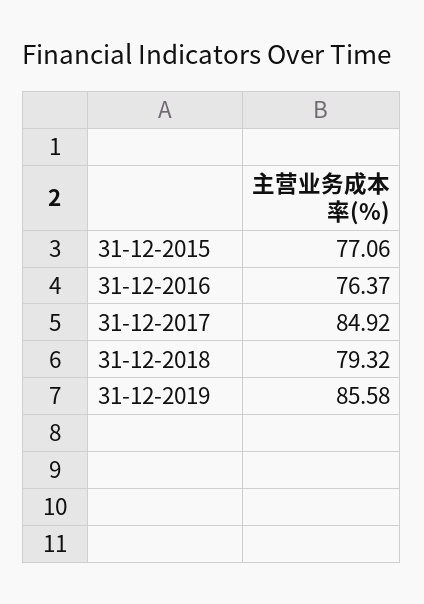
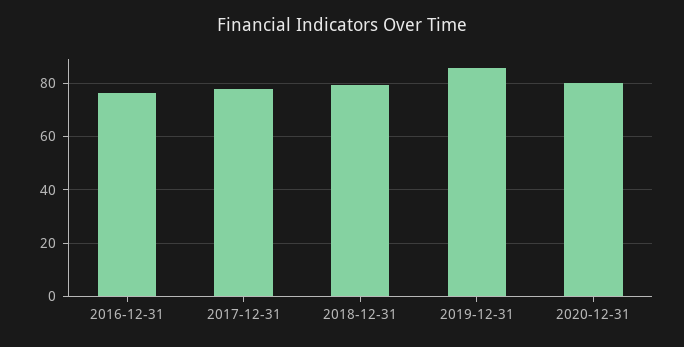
31-12-2015: 77.06 -> none
31-12-2017: 84.92 -> 77.5
2020-12-31: none -> 80

